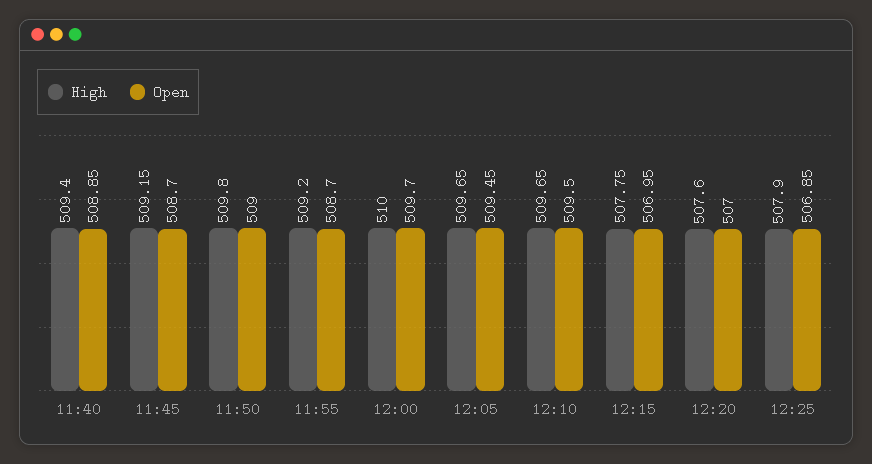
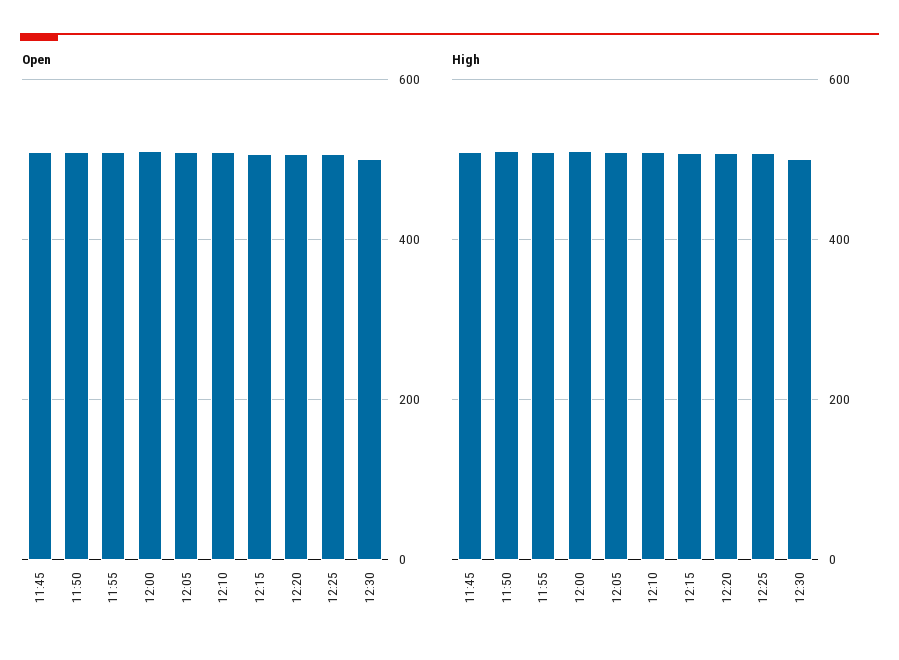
High, 11:40: 509.4 -> none
Open, 11:40: 508.85 -> none
Open, 12:30: none -> 500
High, 12:30: none -> 500

